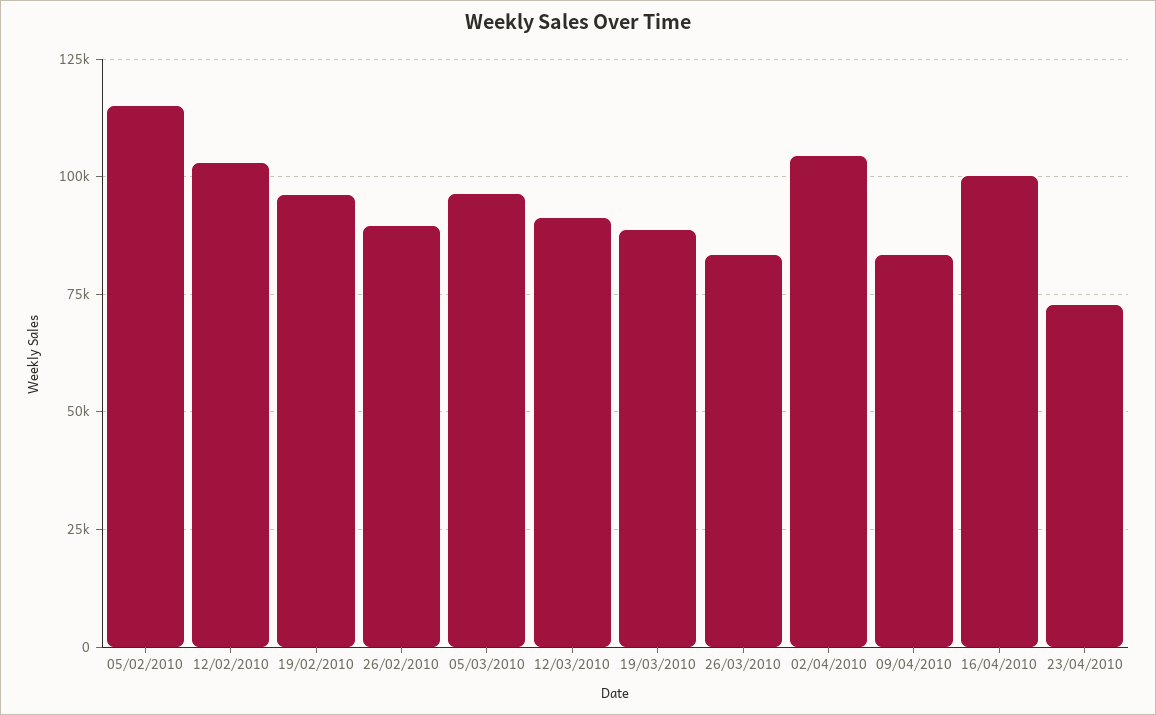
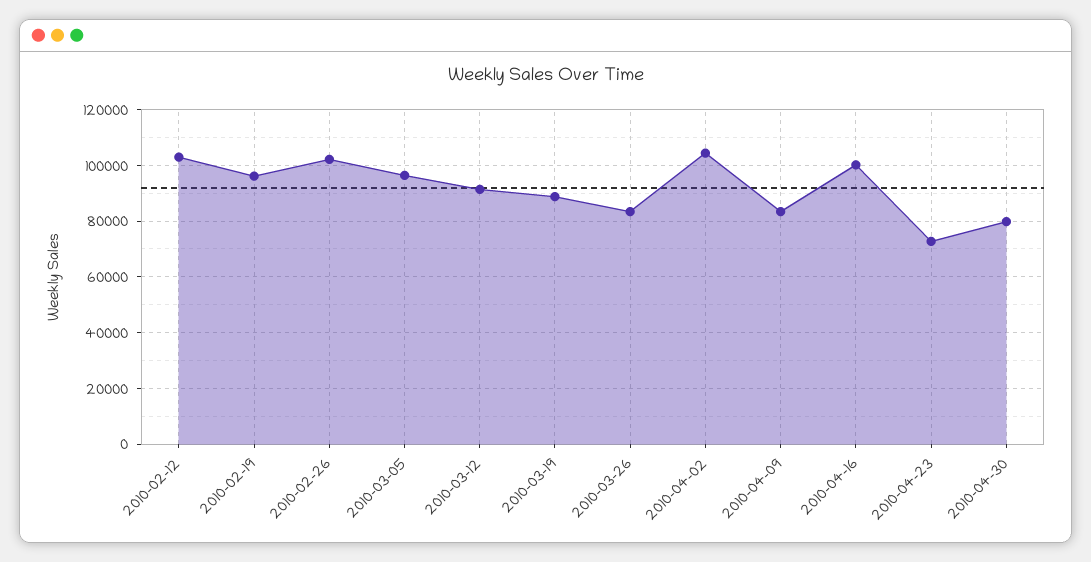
05/02/2010: 115000 -> none
26/02/2010: 90000 -> 102500
2010-04-30: none -> 80000

